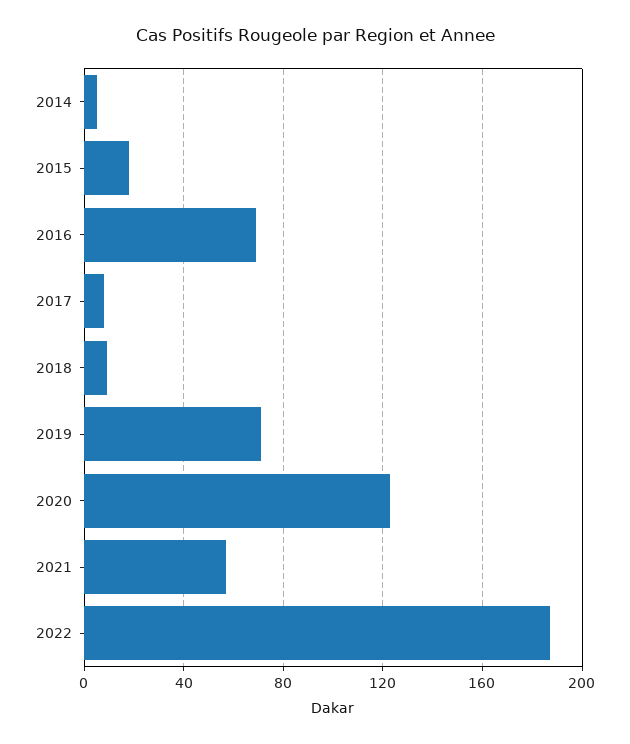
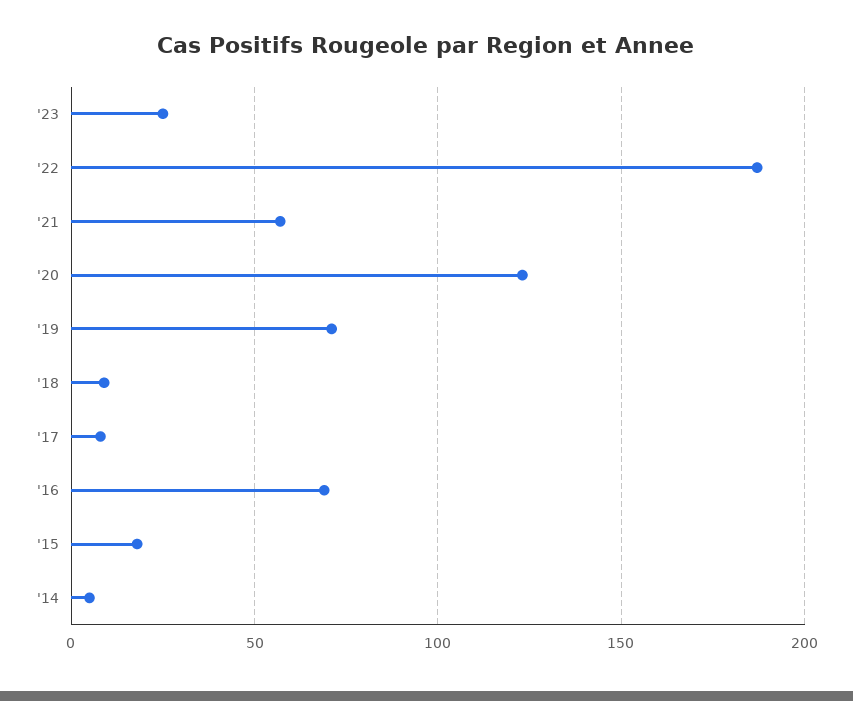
'23: none -> 25

